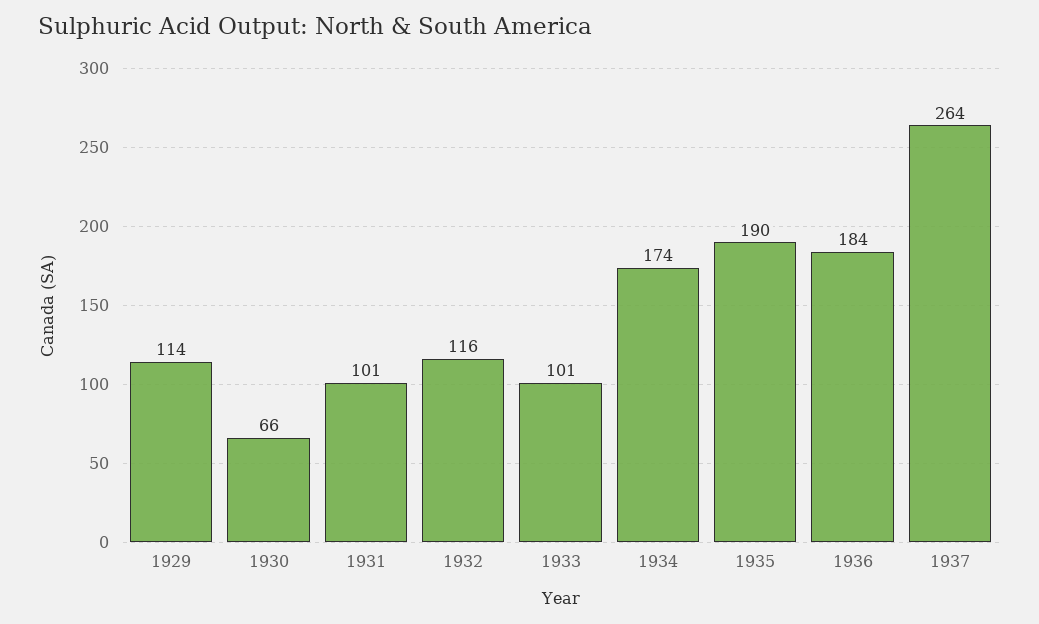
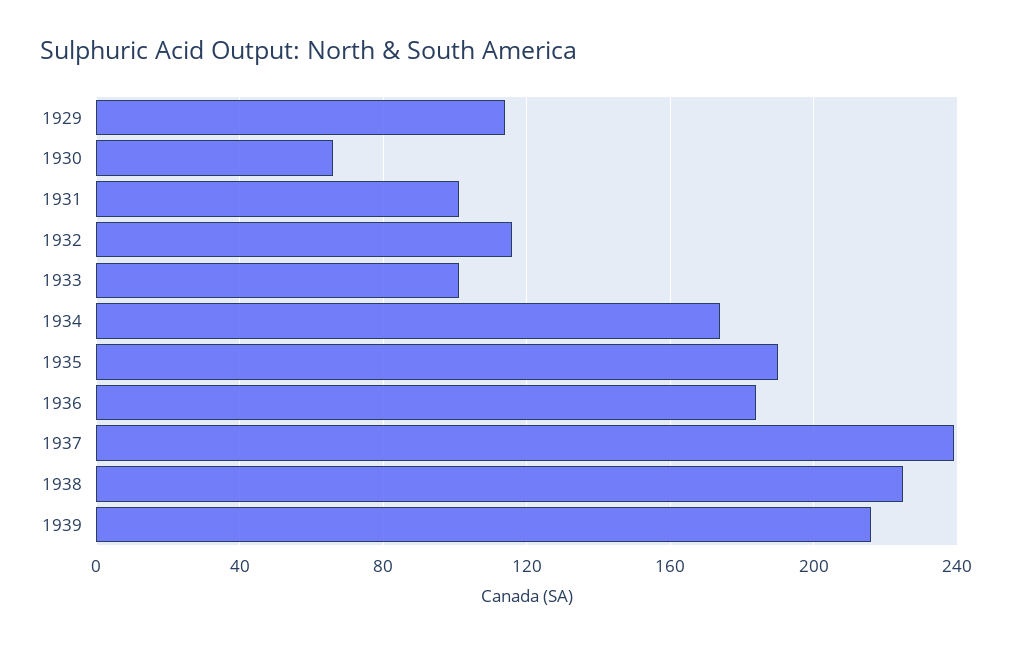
1937: 264 -> 240
1938: none -> 225
1939: none -> 215

